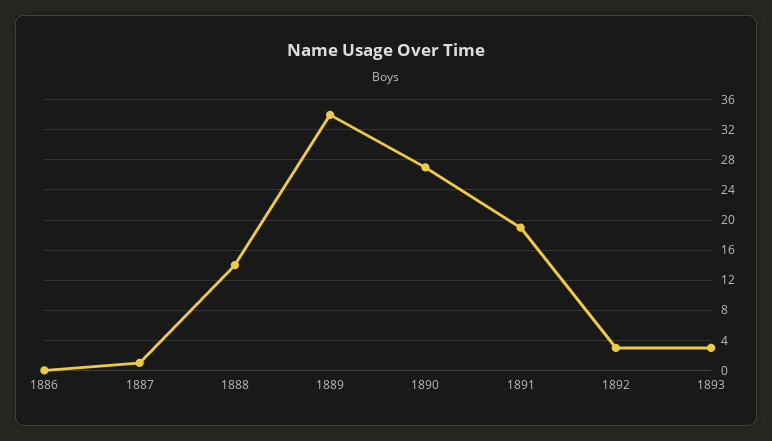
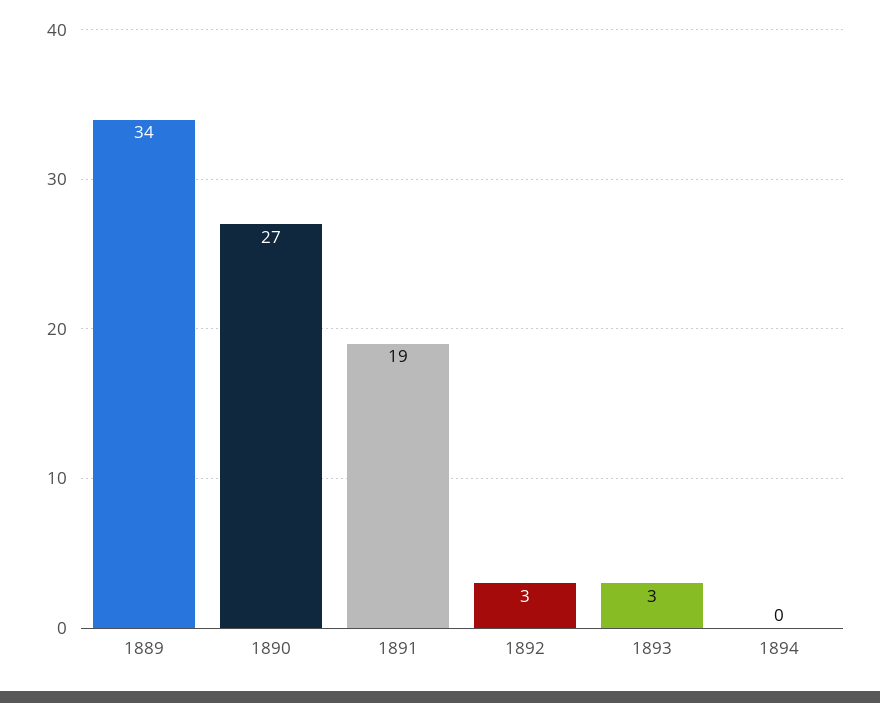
1886: 0 -> none
1887: 1 -> none
1888: 14 -> none
1894: none -> 0

